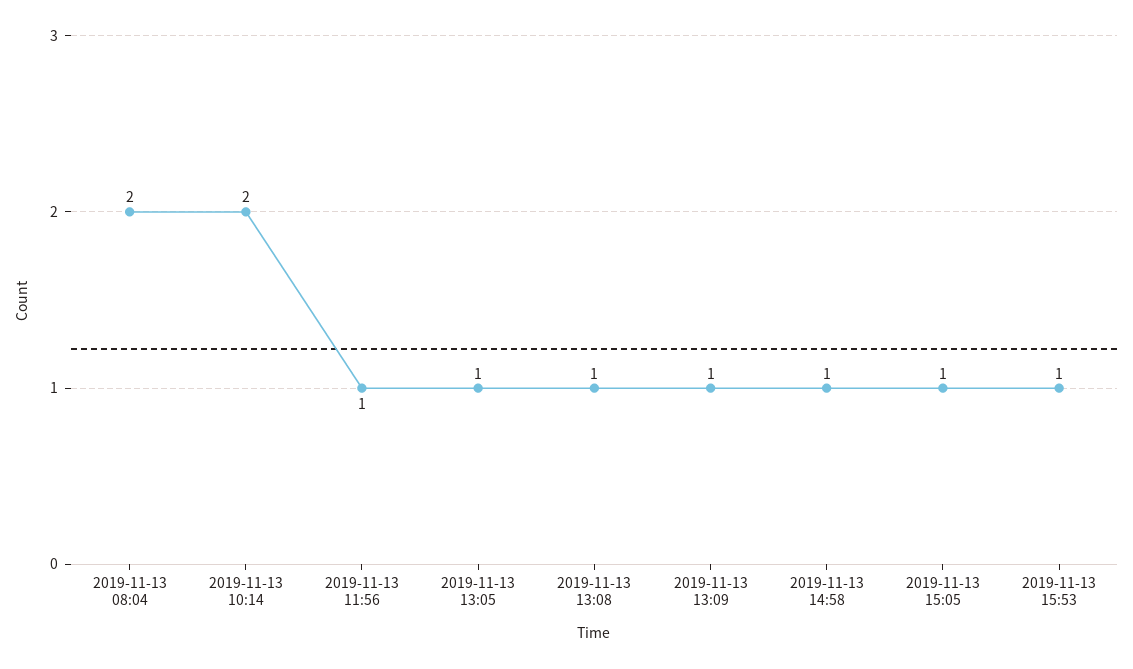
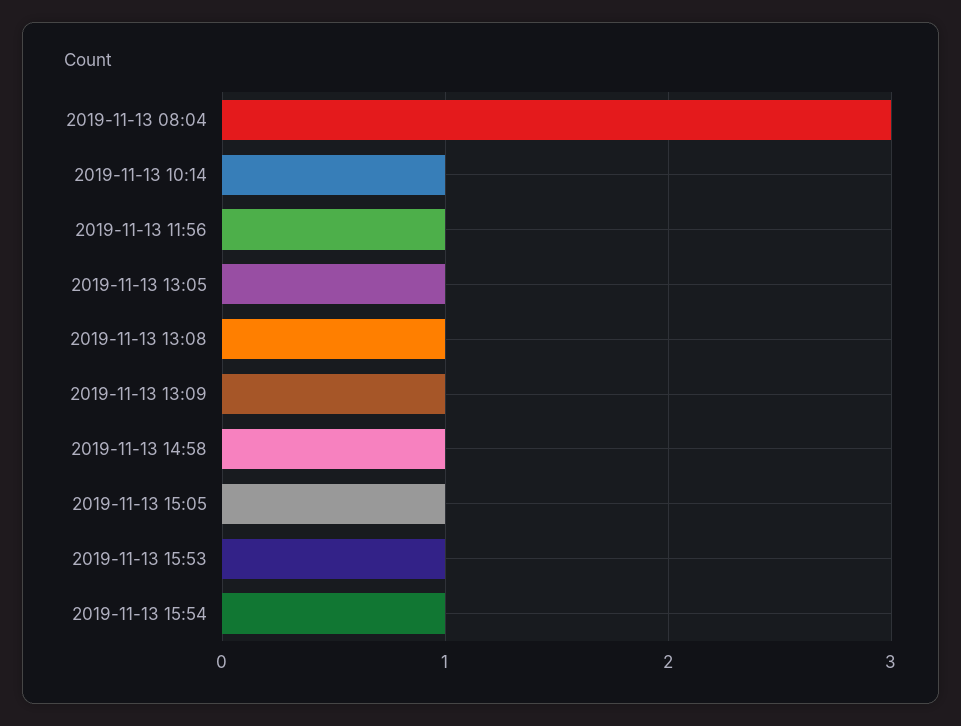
2019-11-13 08:04: 2 -> 3
2019-11-13 10:14: 2 -> 1
2019-11-13 15:54: none -> 1

